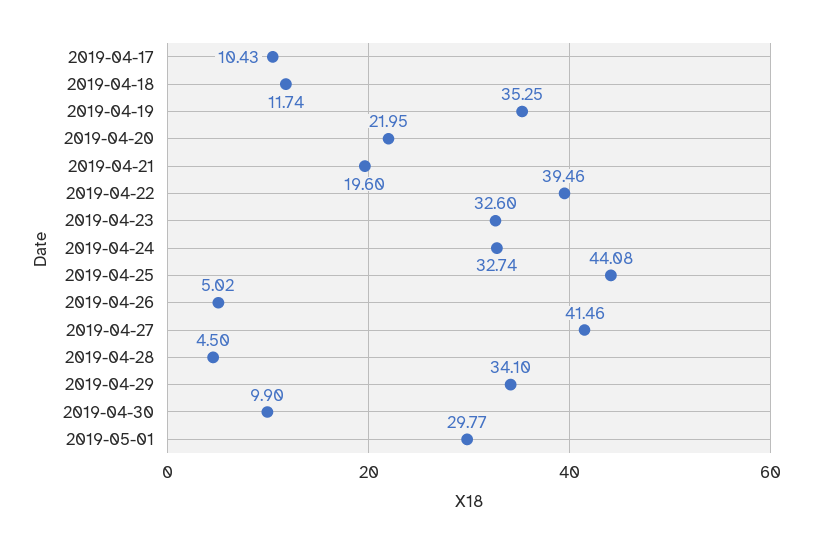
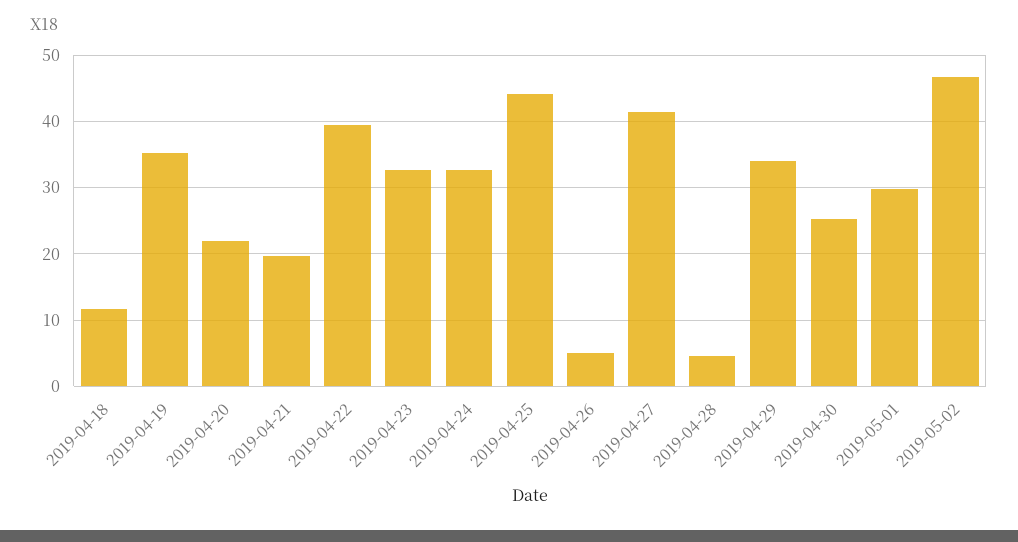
2019-04-17: 10.43 -> none
2019-04-30: 9.9 -> 25
2019-05-02: none -> 47

